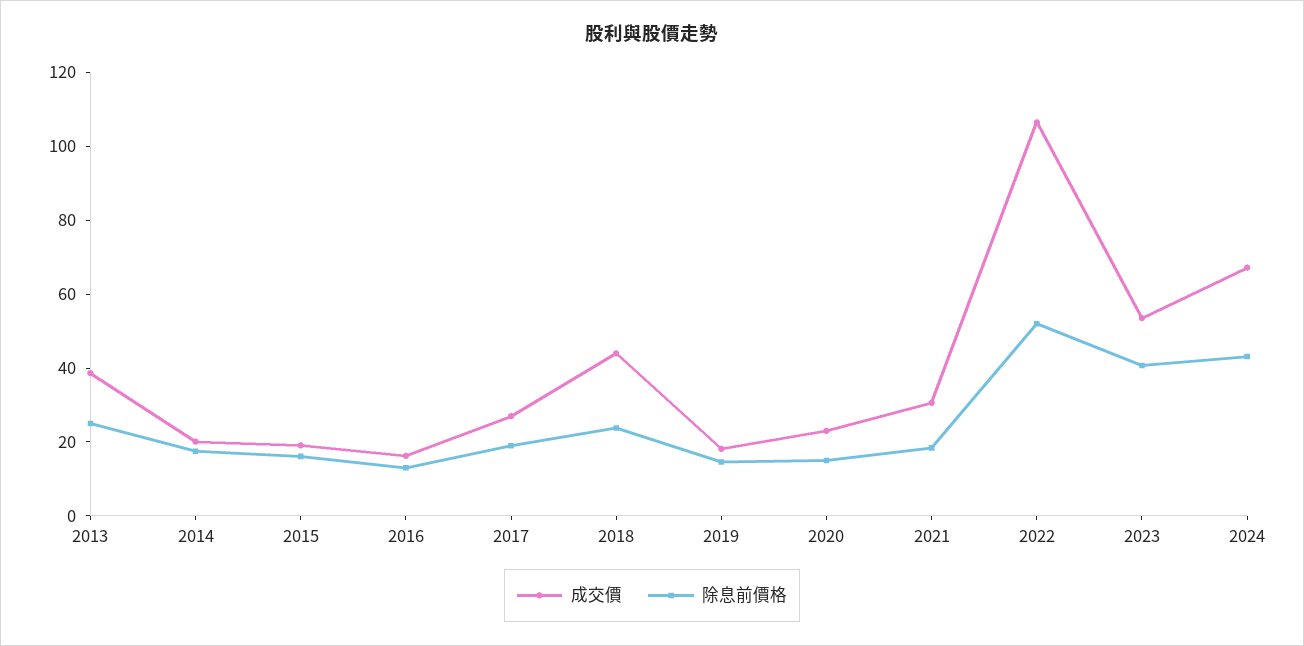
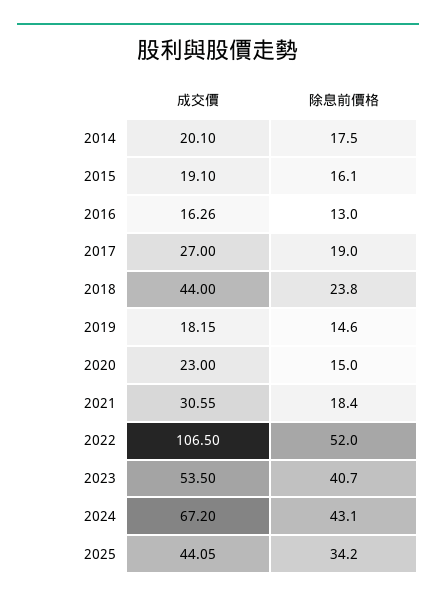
成交價, 2013: 40 -> none
除息前價格, 2013: 25 -> none
成交價, 2025: none -> 44.05
除息前價格, 2025: none -> 34.2

